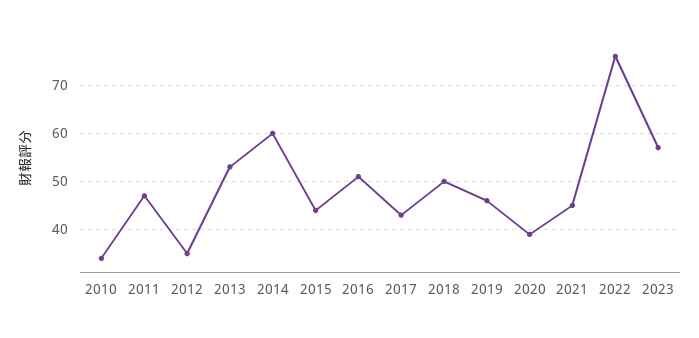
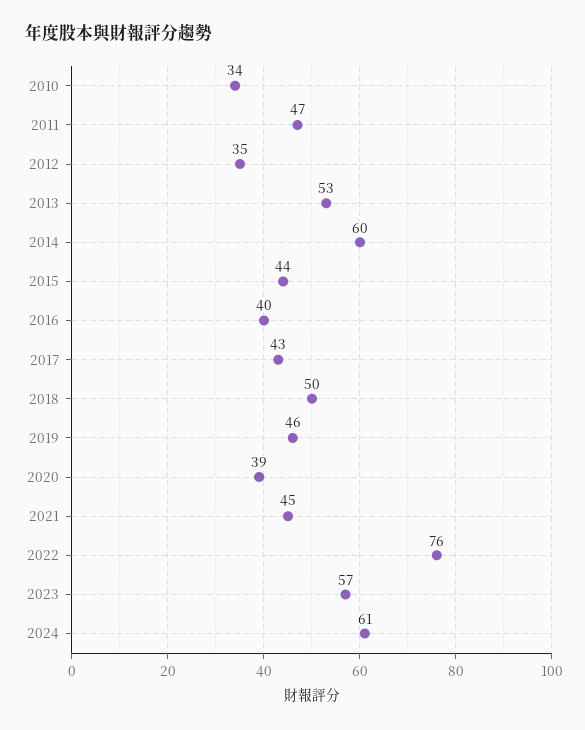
2016: 50 -> 40
2024: none -> 61

